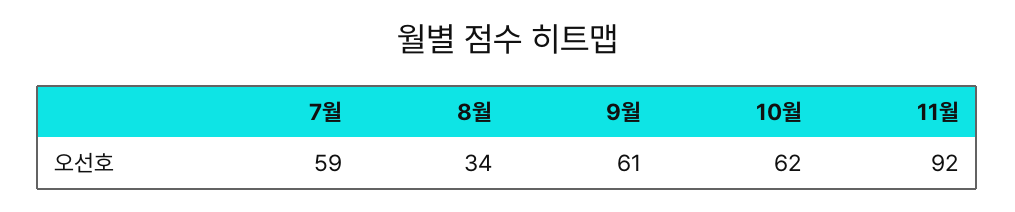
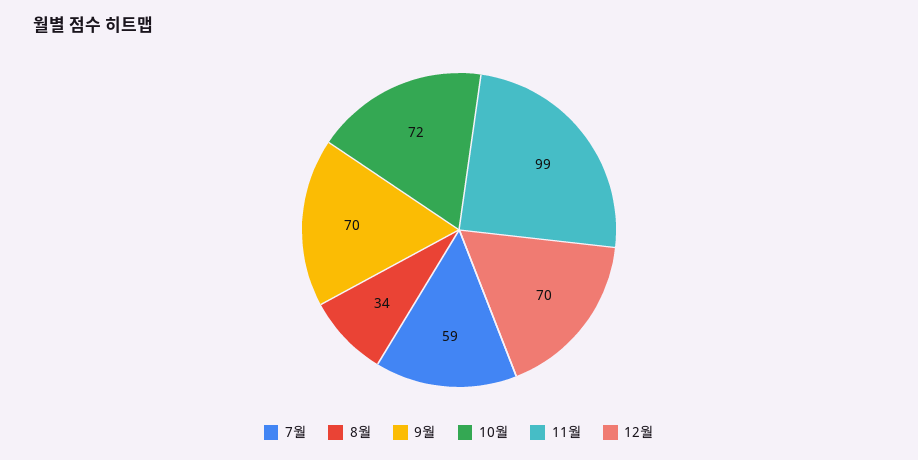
9월: 61 -> 70
10월: 62 -> 72
11월: 92 -> 99
12월: none -> 70

